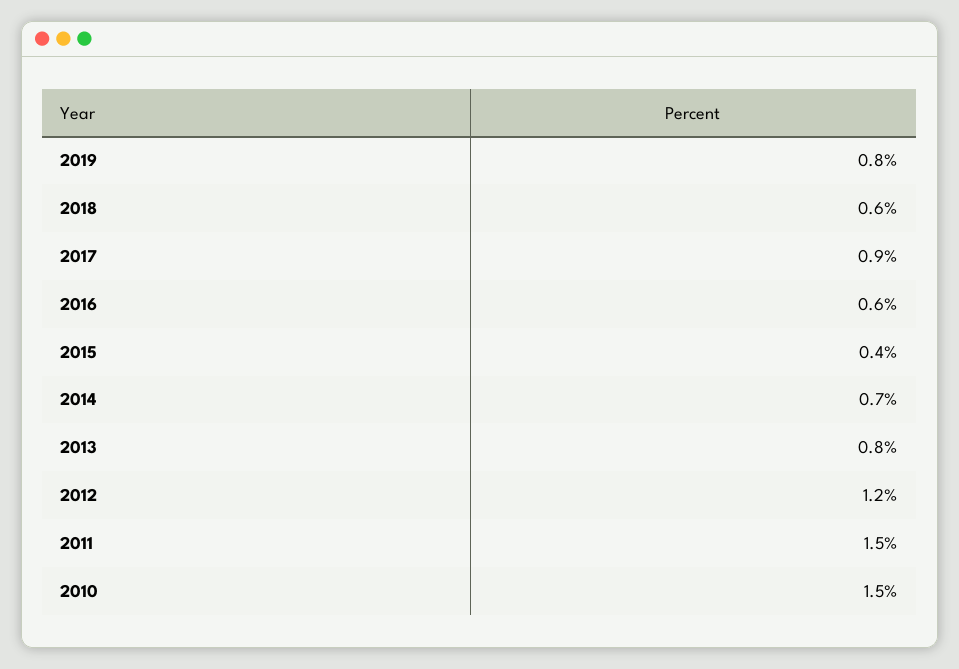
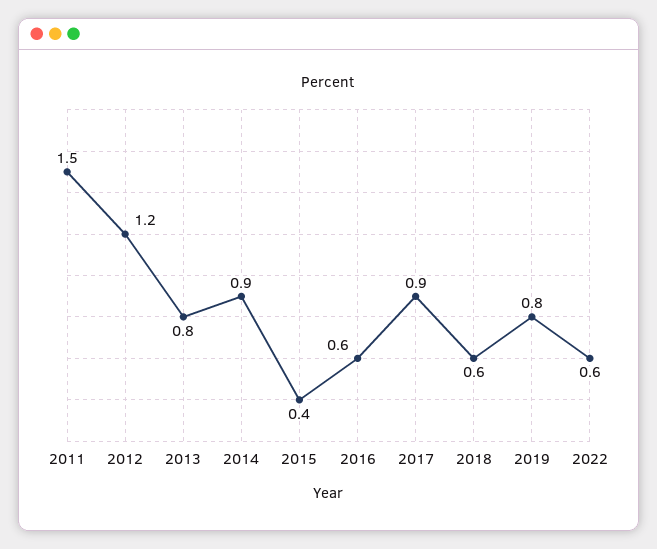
2014: 0.7 -> 0.9
2010: 1.5 -> none
2022: none -> 0.6

